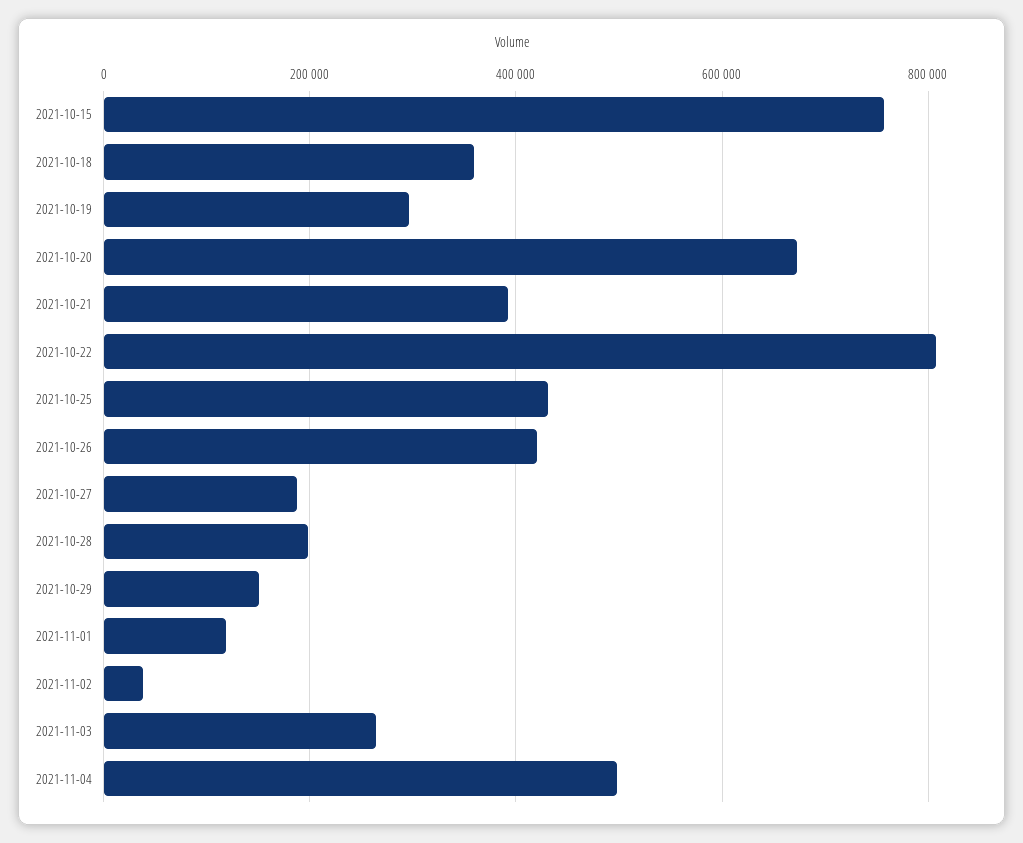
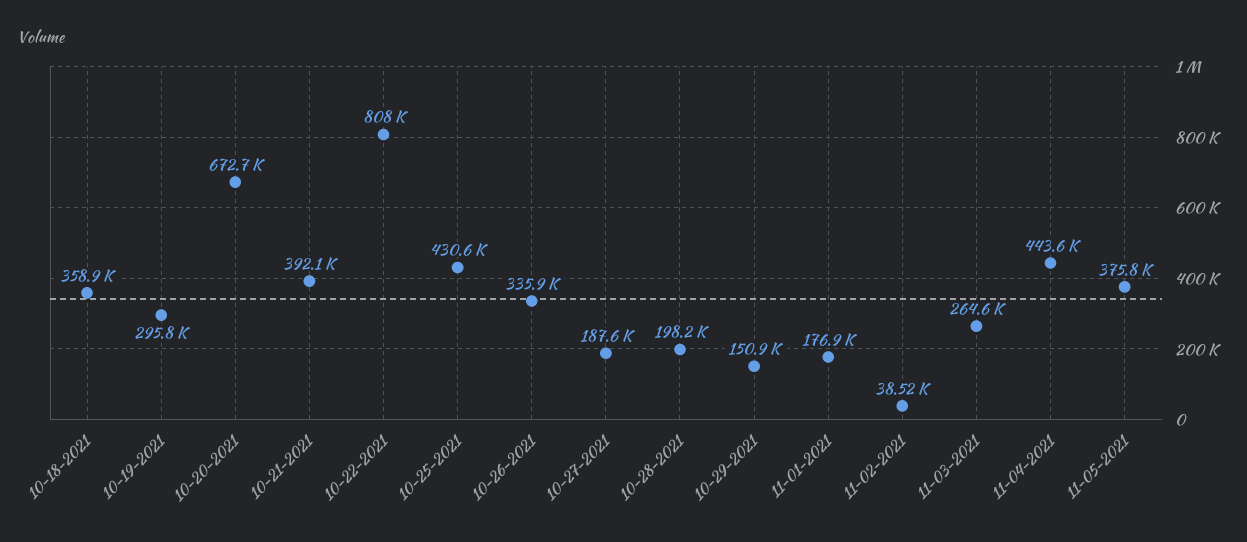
2021-10-15: 760000 -> none
2021-10-26: 420000 -> 335900
2021-11-01: 120000 -> 176900
2021-11-04: 500000 -> 443600
11-05-2021: none -> 375800

